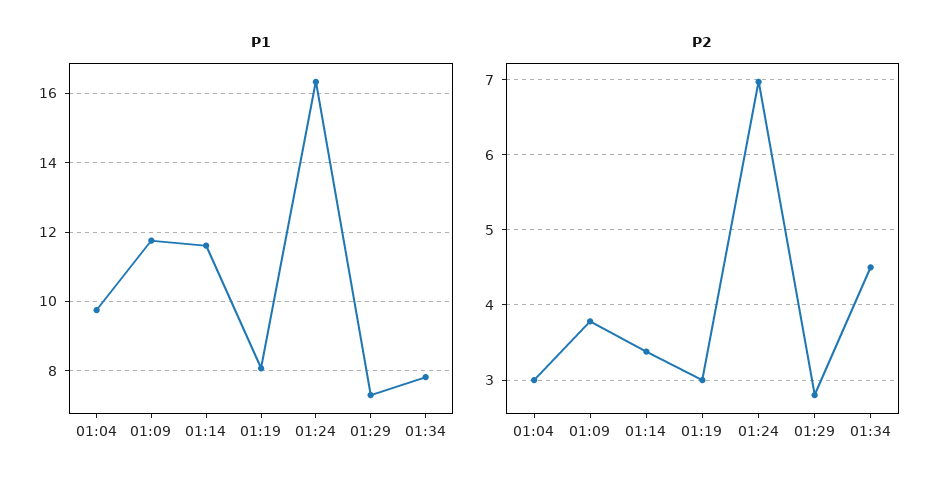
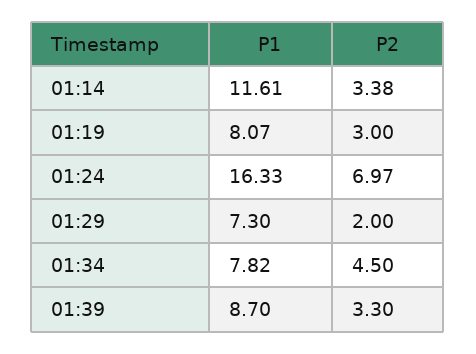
P1, 01:04: 9.8 -> none
P1, 01:09: 11.8 -> none
P2, 01:04: 3 -> none
P2, 01:09: 3.8 -> none
P2, 01:29: 2.8 -> 2
P1, 01:39: none -> 8.7
P2, 01:39: none -> 3.3

